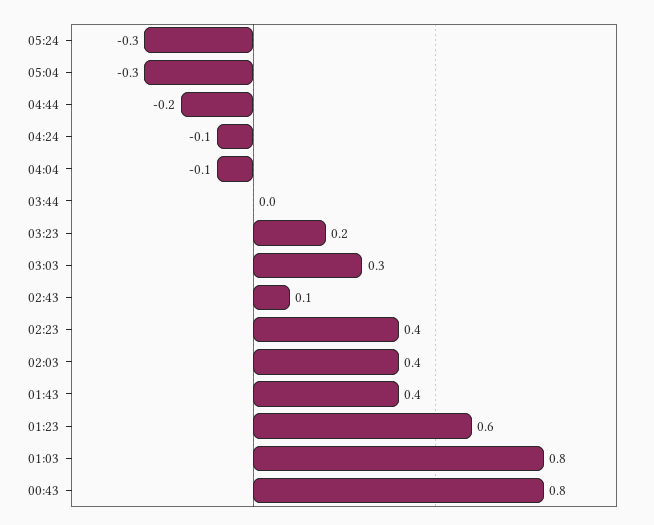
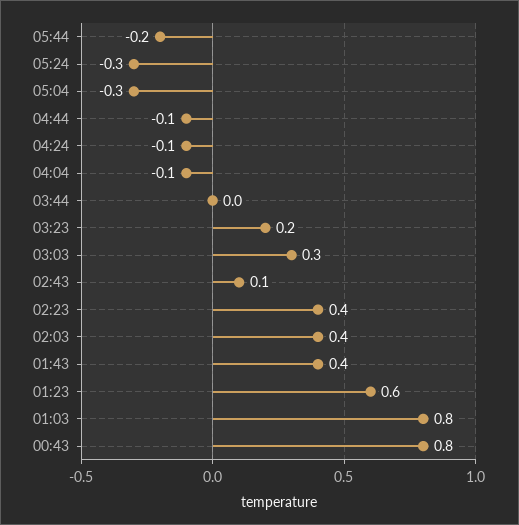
04:44: -0.2 -> -0.1
05:44: none -> -0.2

